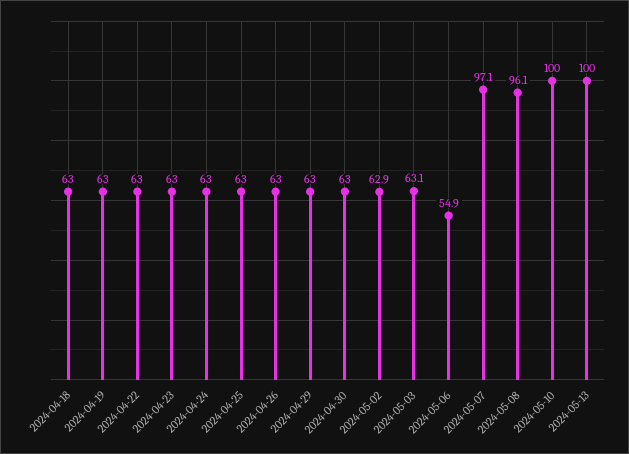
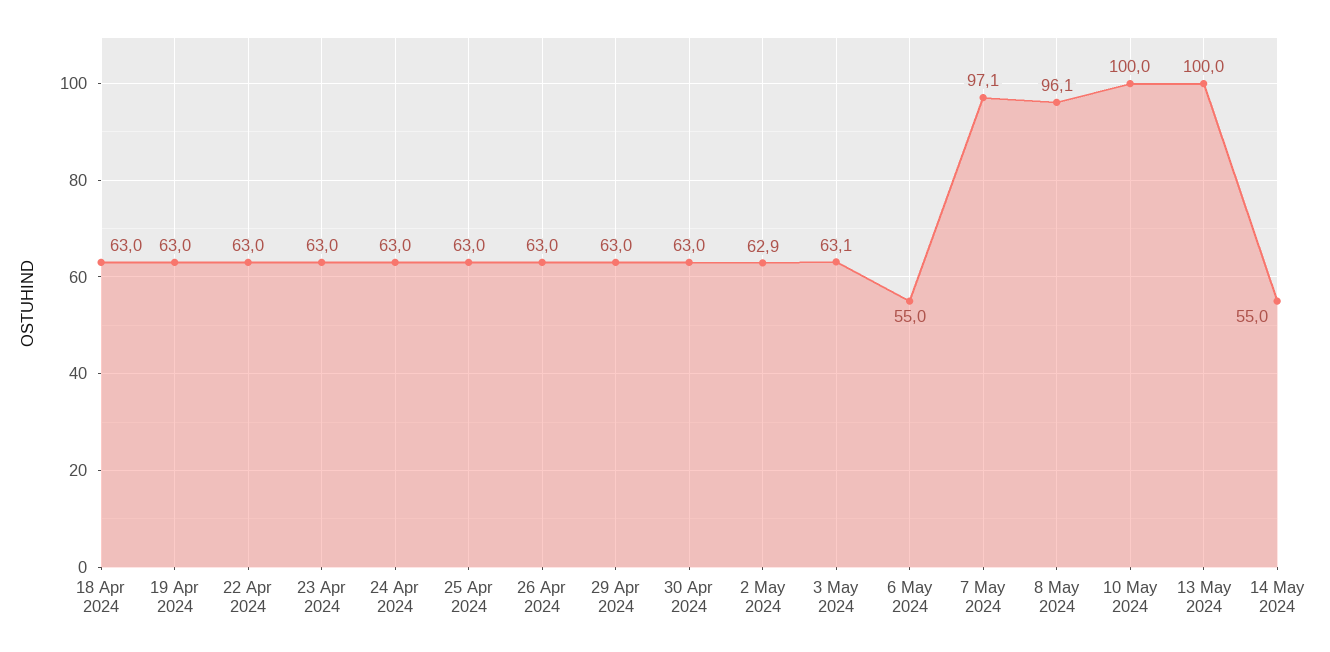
2024-05-06: 54.9 -> 55
14 May 2024: none -> 55

